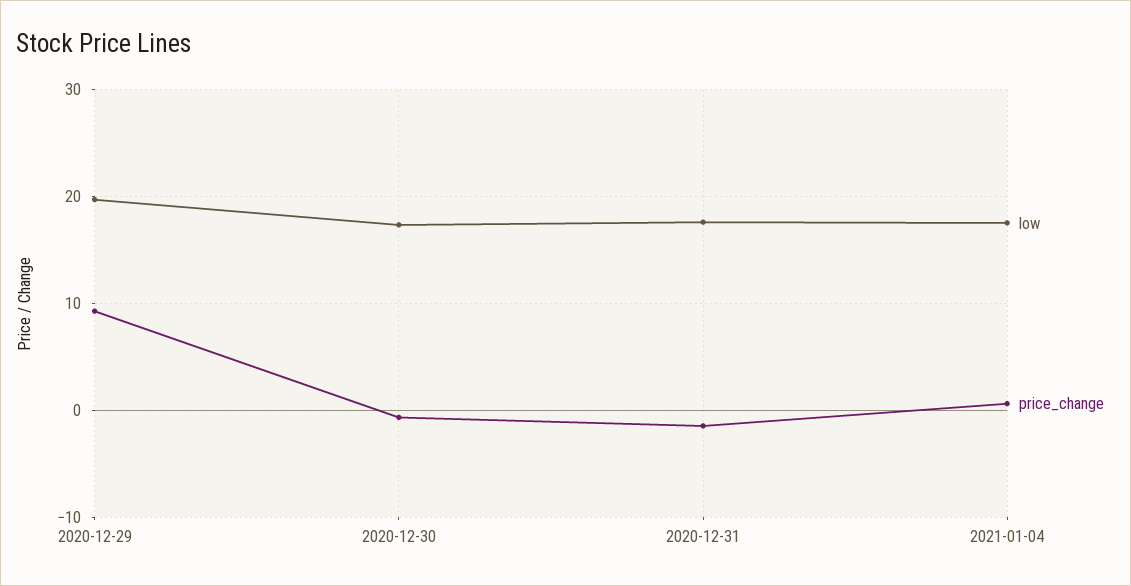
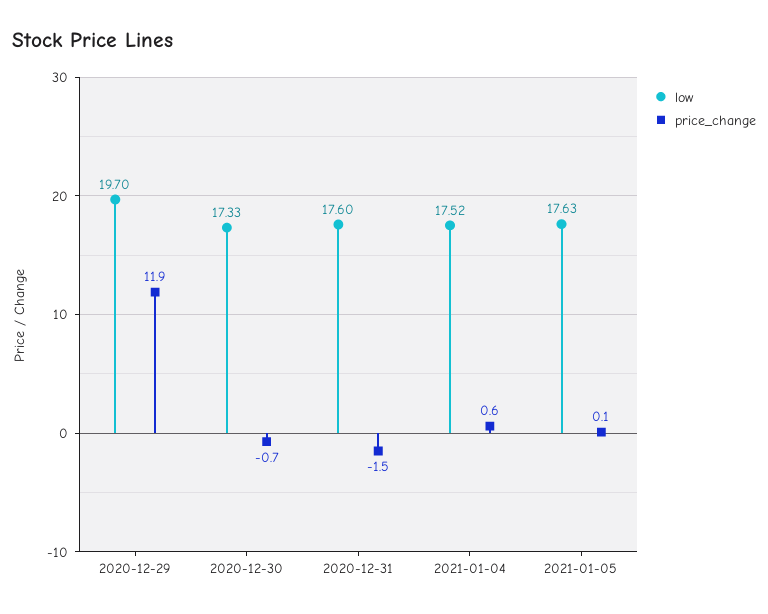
price_change, 2020-12-29: 9 -> 11.9
low, 2021-01-05: none -> 17.63
price_change, 2021-01-05: none -> 0.1

